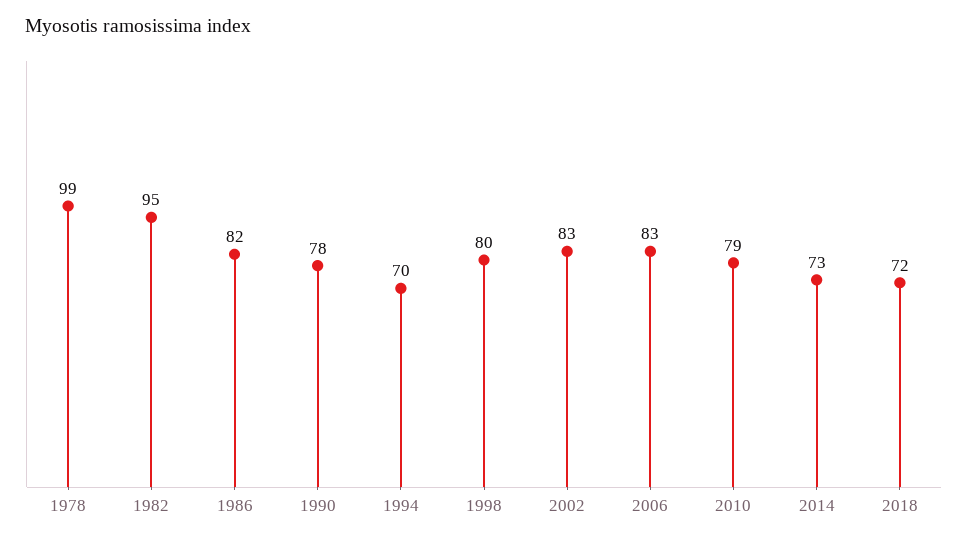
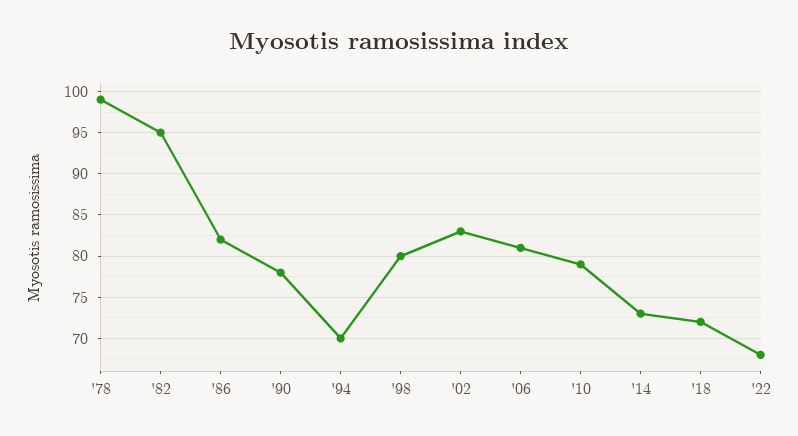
2006: 83 -> 81
'22: none -> 68

